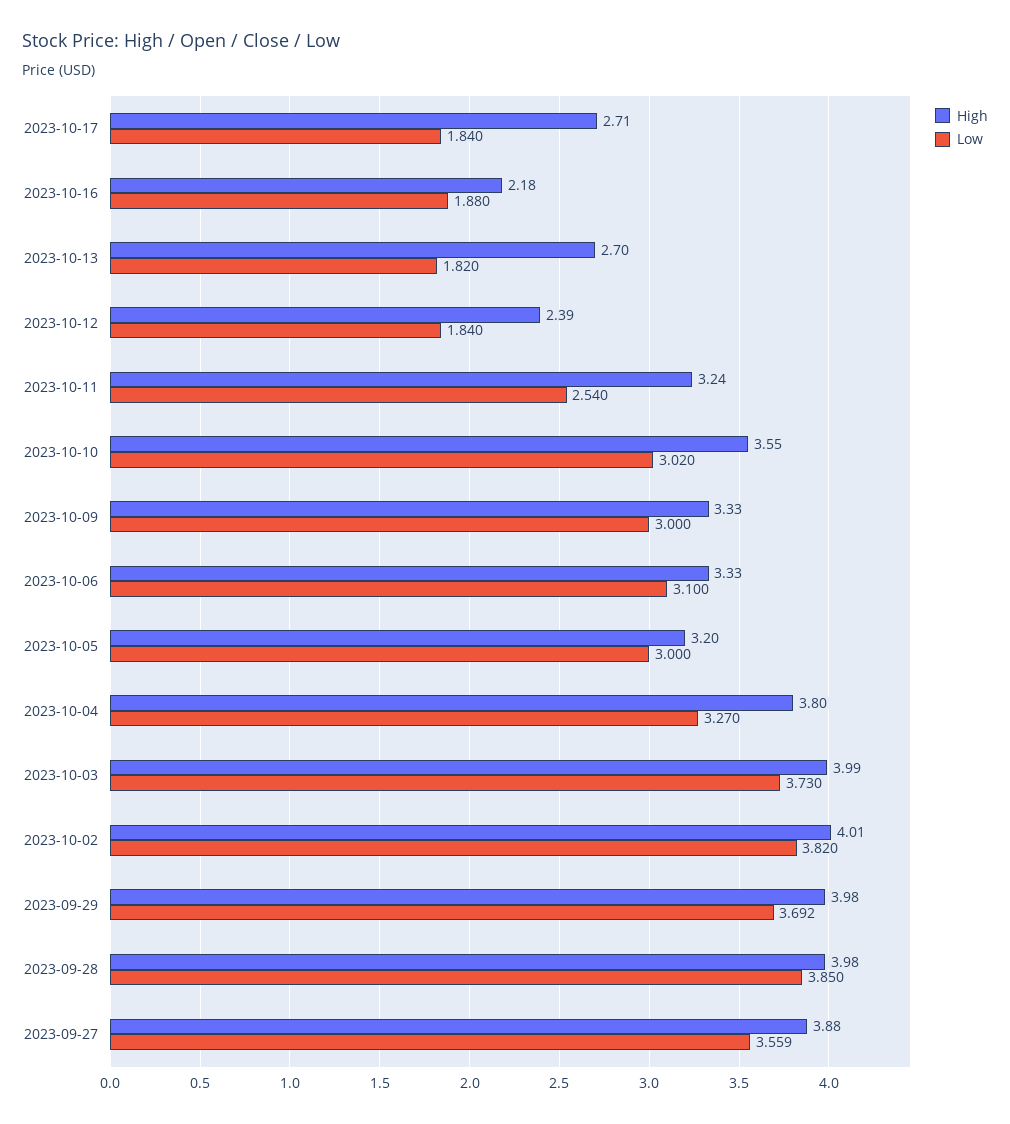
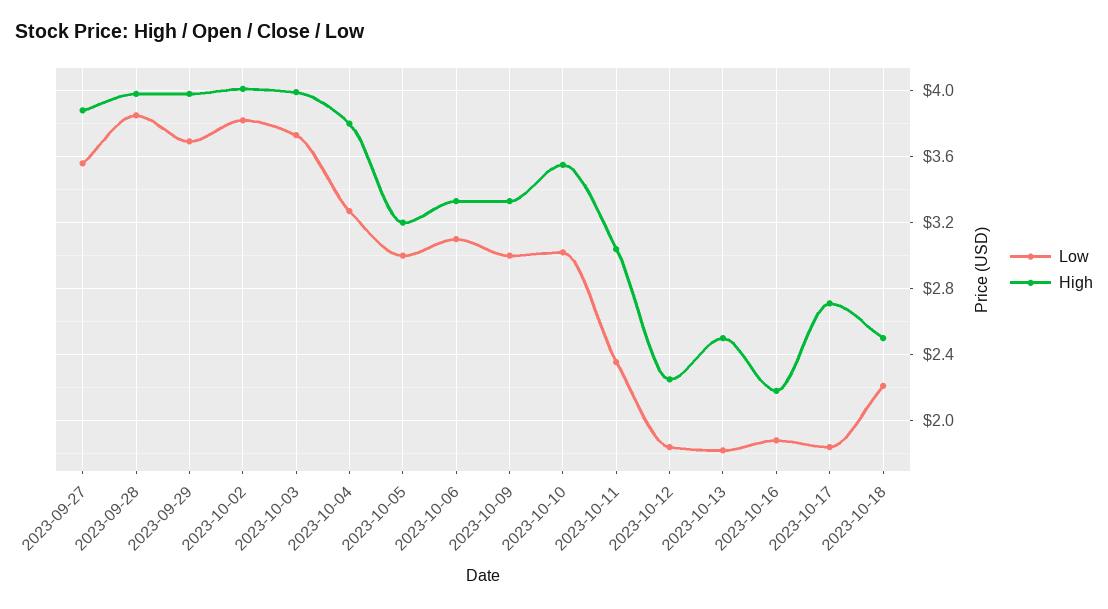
High, 2023-10-13: 2.7 -> 2.5
High, 2023-10-12: 2.39 -> 2.25
High, 2023-10-11: 3.24 -> 3.05
Low, 2023-10-11: 2.54 -> 2.35
Low, 2023-10-18: none -> 2.2
High, 2023-10-18: none -> 2.5

